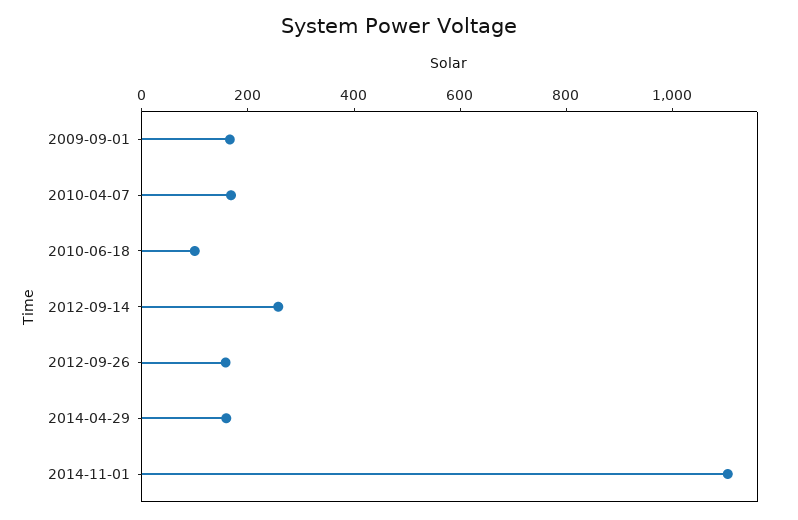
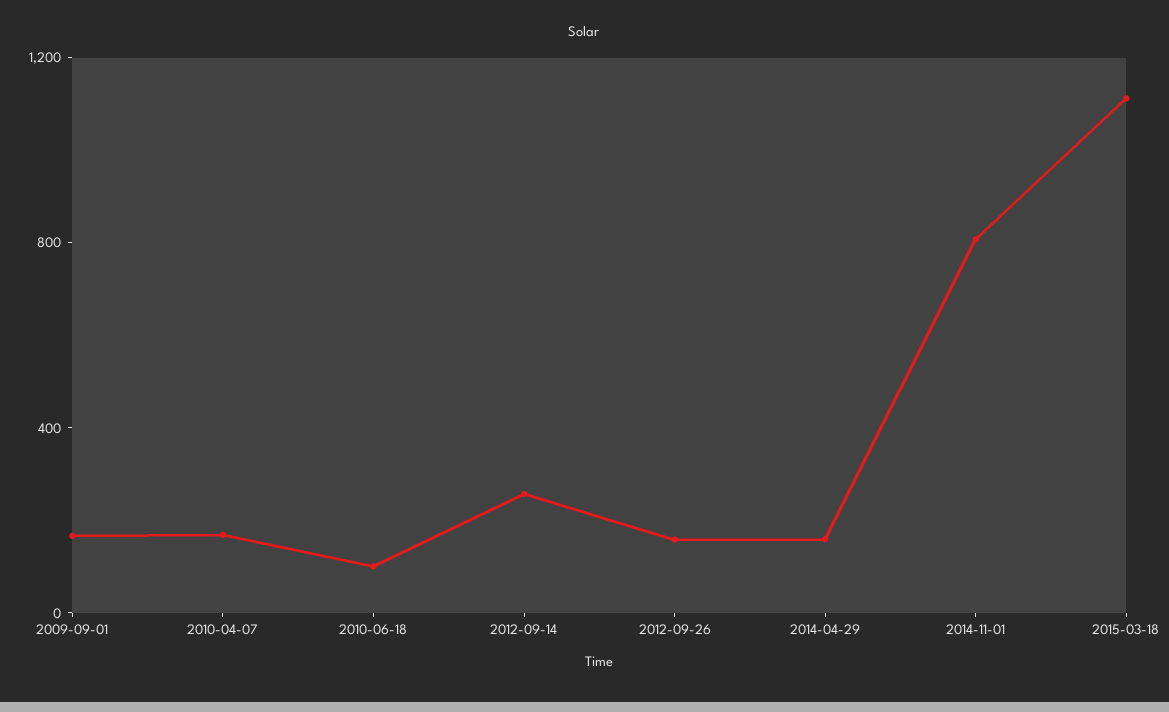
2014-11-01: 1100 -> 800
2015-03-18: none -> 1100

